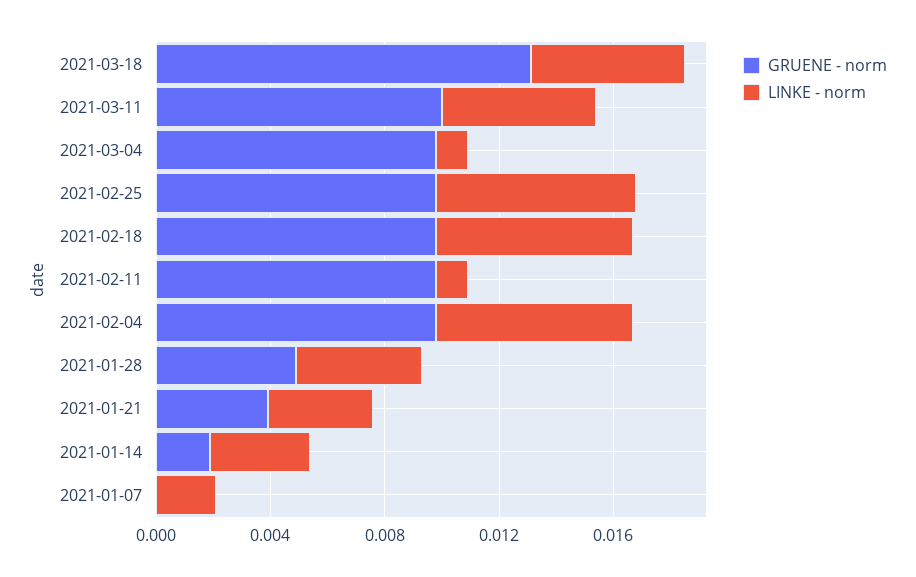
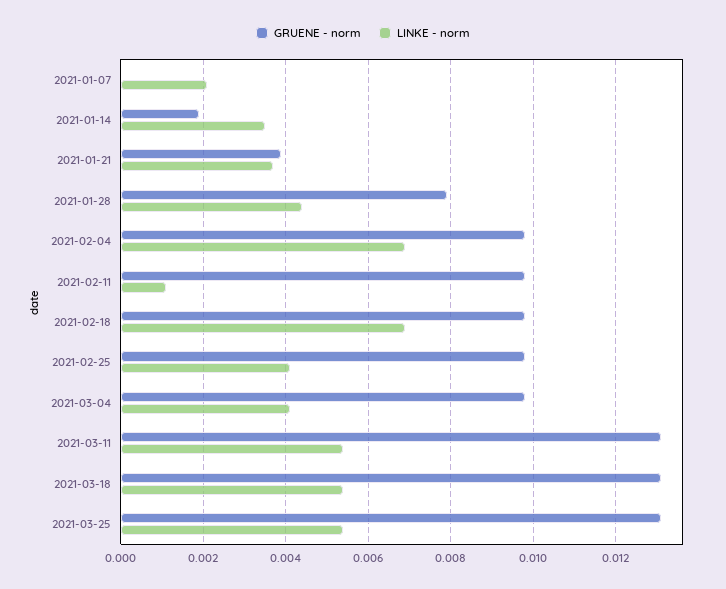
GRUENE - norm, 2021-03-11: 0.01 -> 0.013
LINKE - norm, 2021-03-04: 0.001 -> 0.004
LINKE - norm, 2021-02-25: 0.007 -> 0.004
GRUENE - norm, 2021-01-28: 0.005 -> 0.008
GRUENE - norm, 2021-03-25: none -> 0.013
LINKE - norm, 2021-03-25: none -> 0.0055

